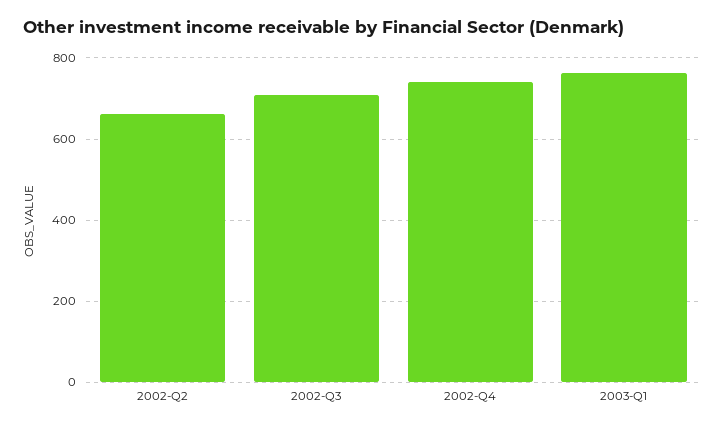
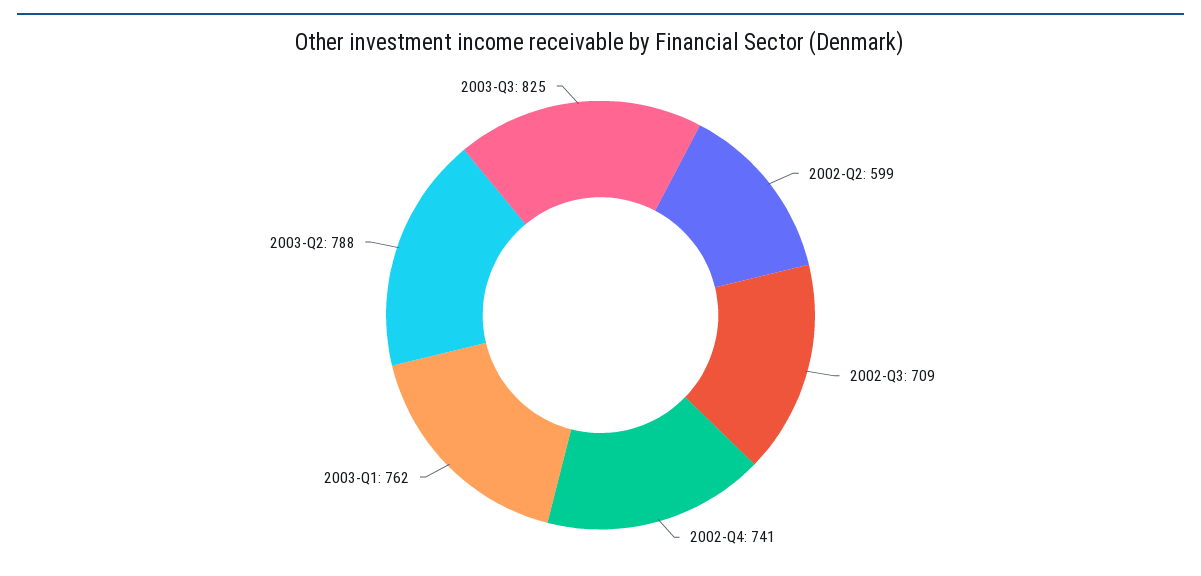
2002-Q2: 660 -> 599
2003-Q2: none -> 788
2003-Q3: none -> 825

